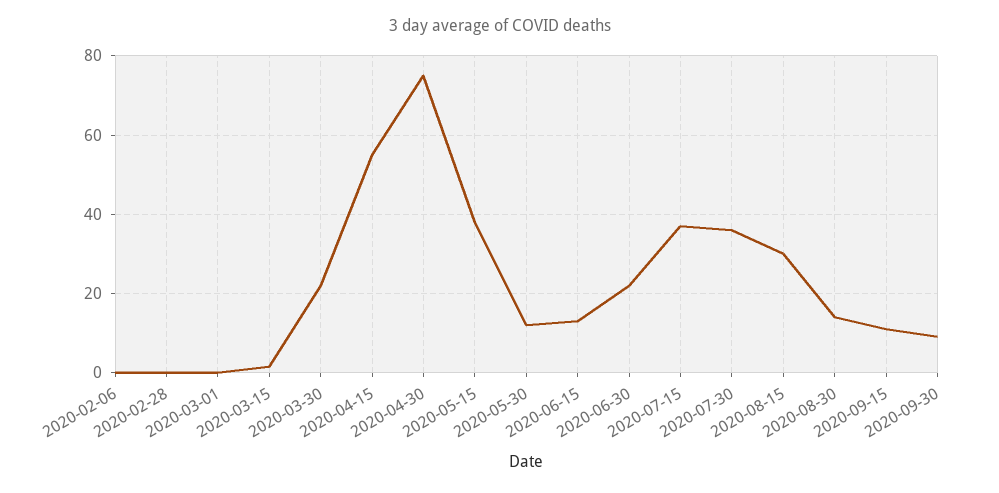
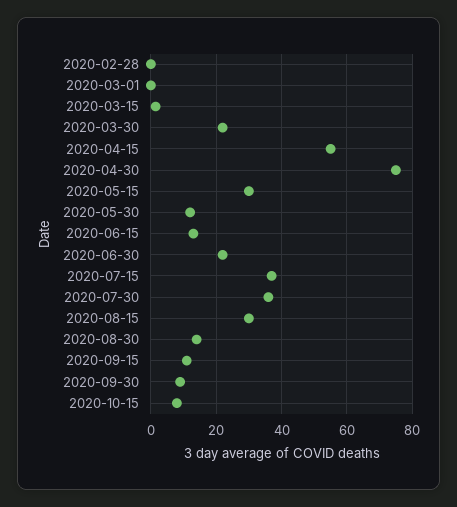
2020-02-06: 0 -> none
2020-05-15: 38 -> 30
2020-10-15: none -> 8

